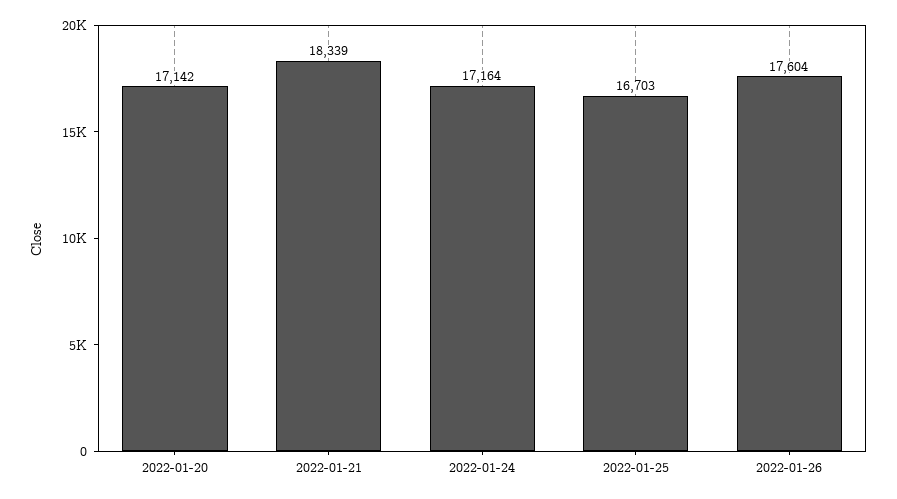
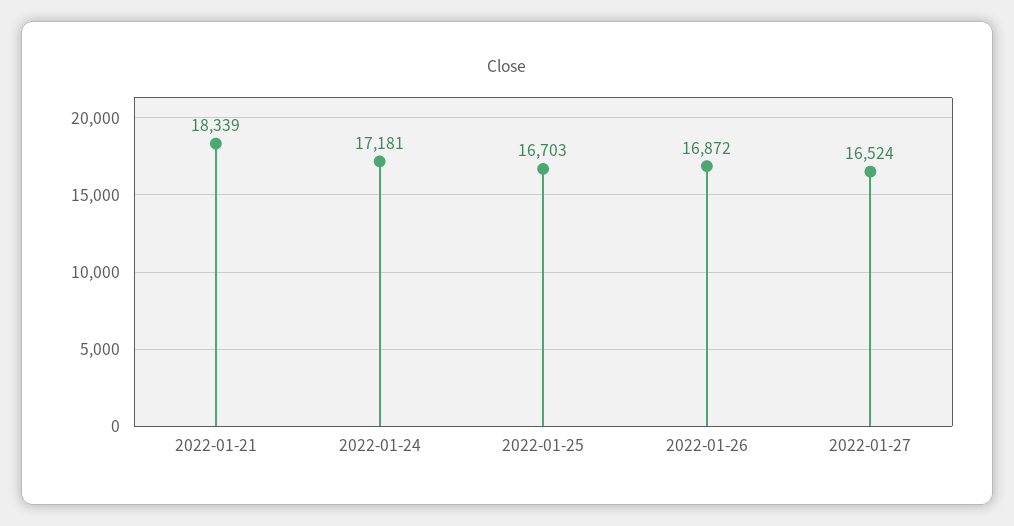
2022-01-20: 17142 -> none
2022-01-24: 17164 -> 17181
2022-01-26: 17604 -> 16872
2022-01-27: none -> 16524

